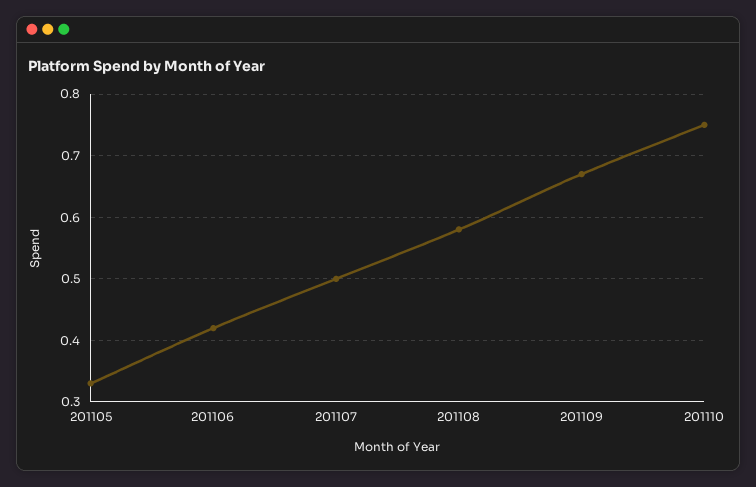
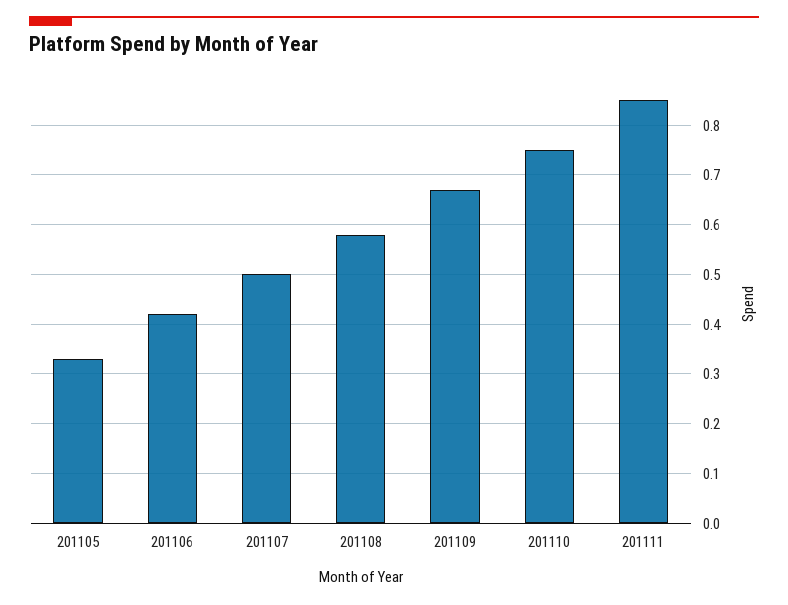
201111: none -> 0.85

